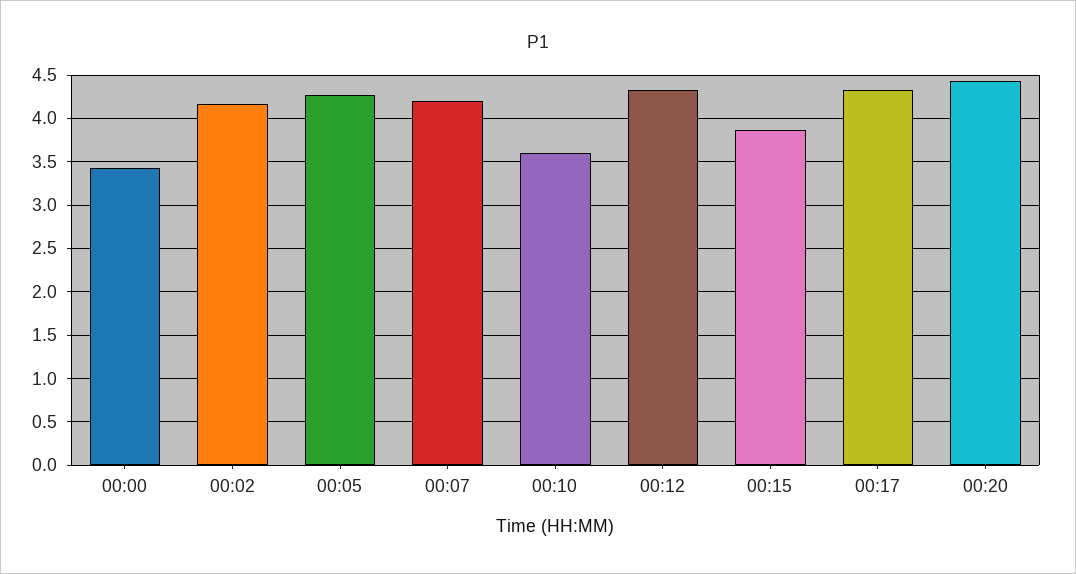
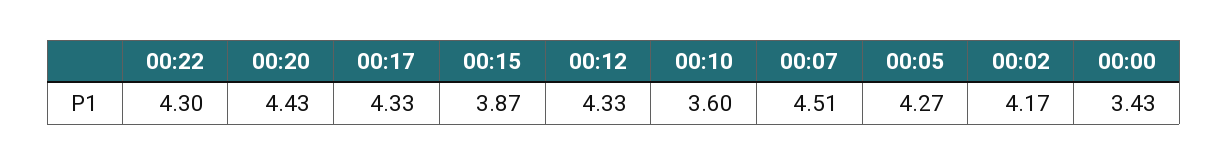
00:07: 4.2 -> 4.51
00:22: none -> 4.3

